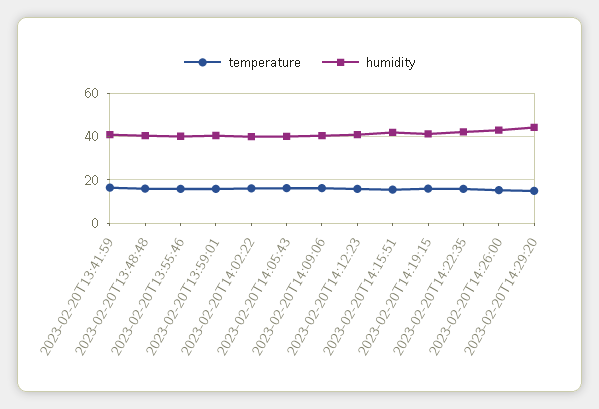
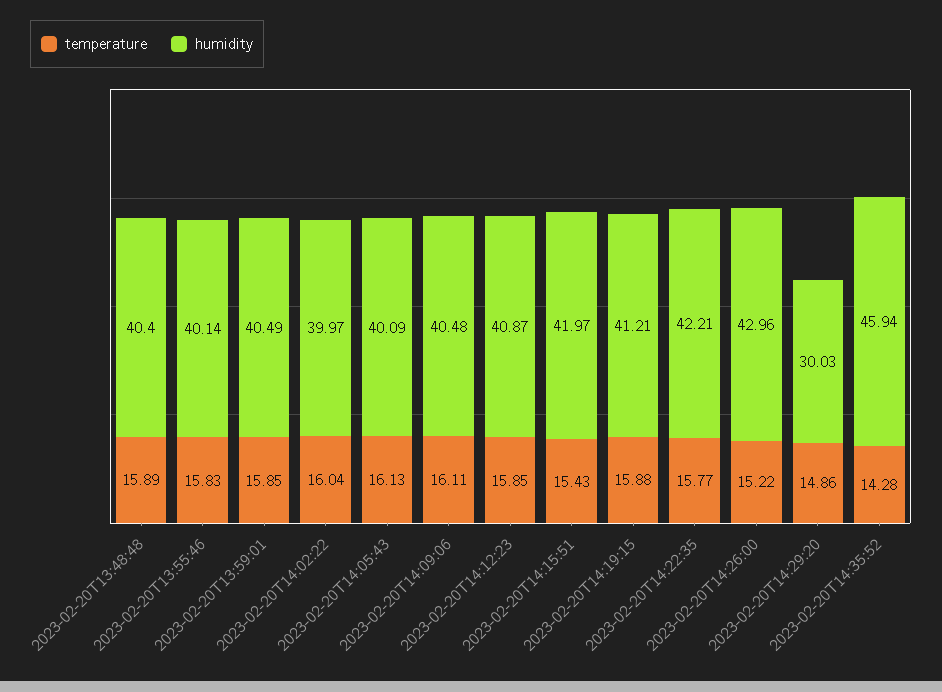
temperature, 2023-02-20T13:41:59: 15 -> none
humidity, 2023-02-20T13:41:59: 40 -> none
humidity, 2023-02-20T14:29:20: 45 -> 30.03
temperature, 2023-02-20T14:35:52: none -> 14.28
humidity, 2023-02-20T14:35:52: none -> 45.94

